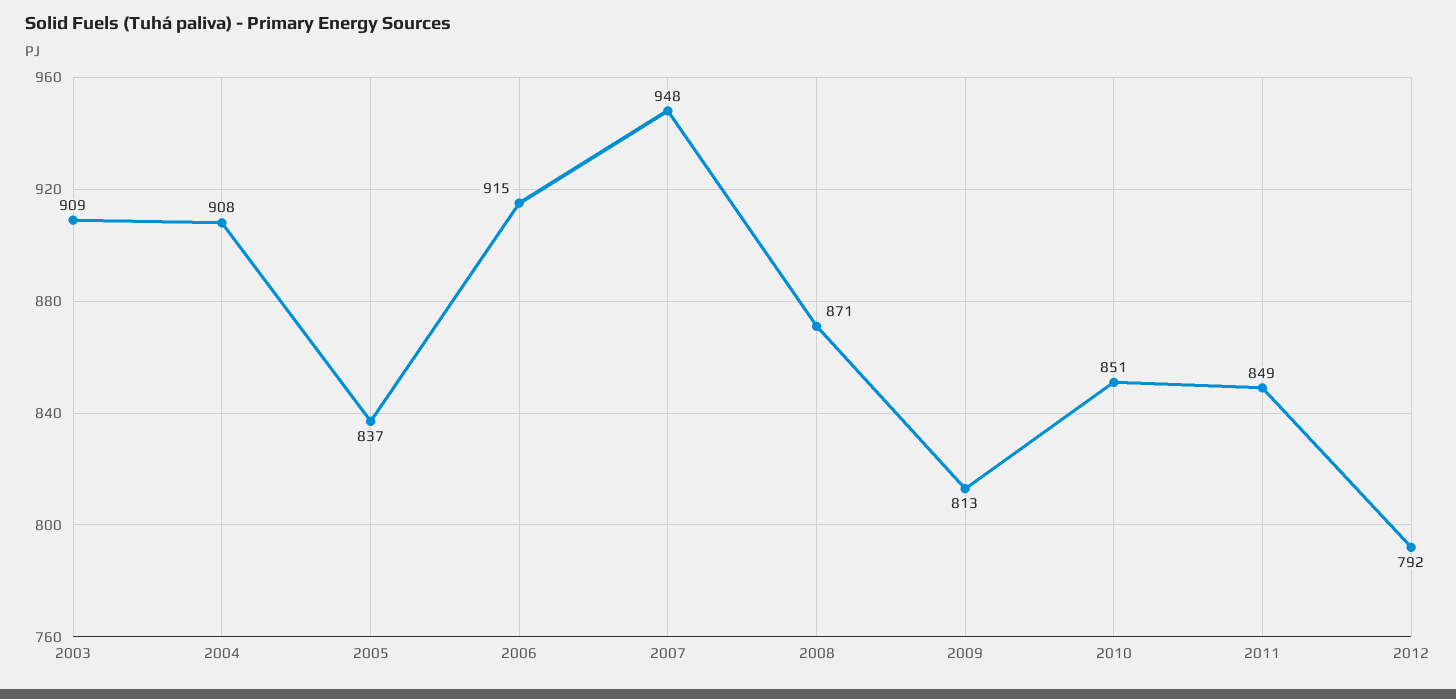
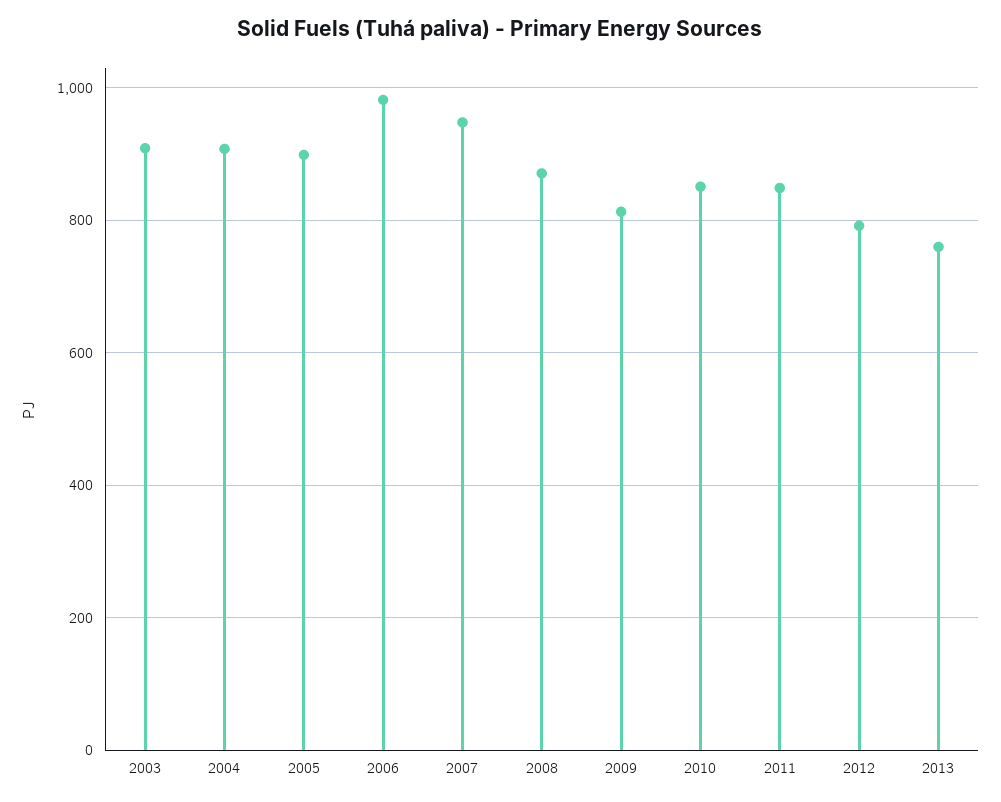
2005: 837 -> 900
2006: 915 -> 980
2013: none -> 760

